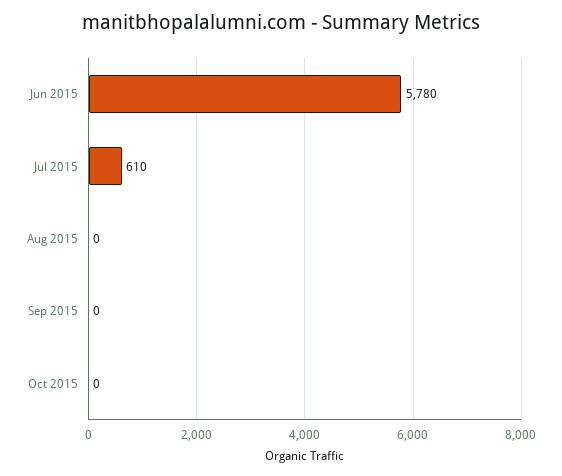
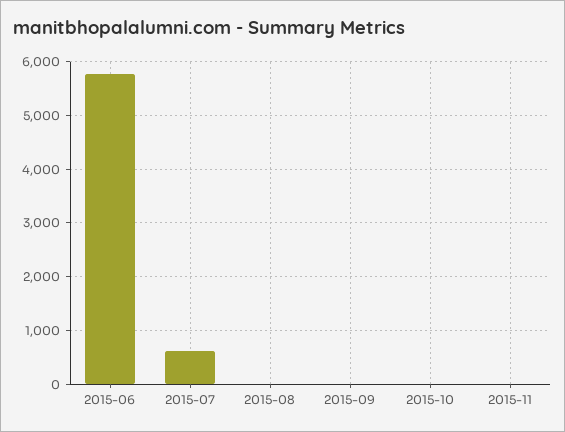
2015-11: none -> 0

